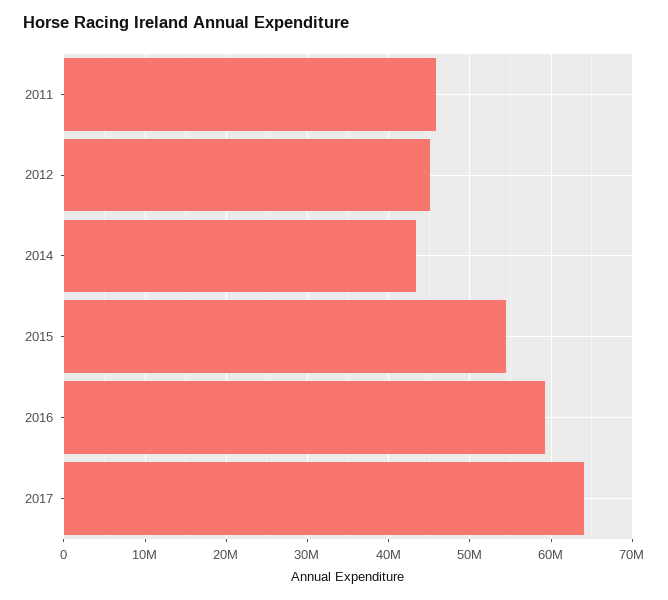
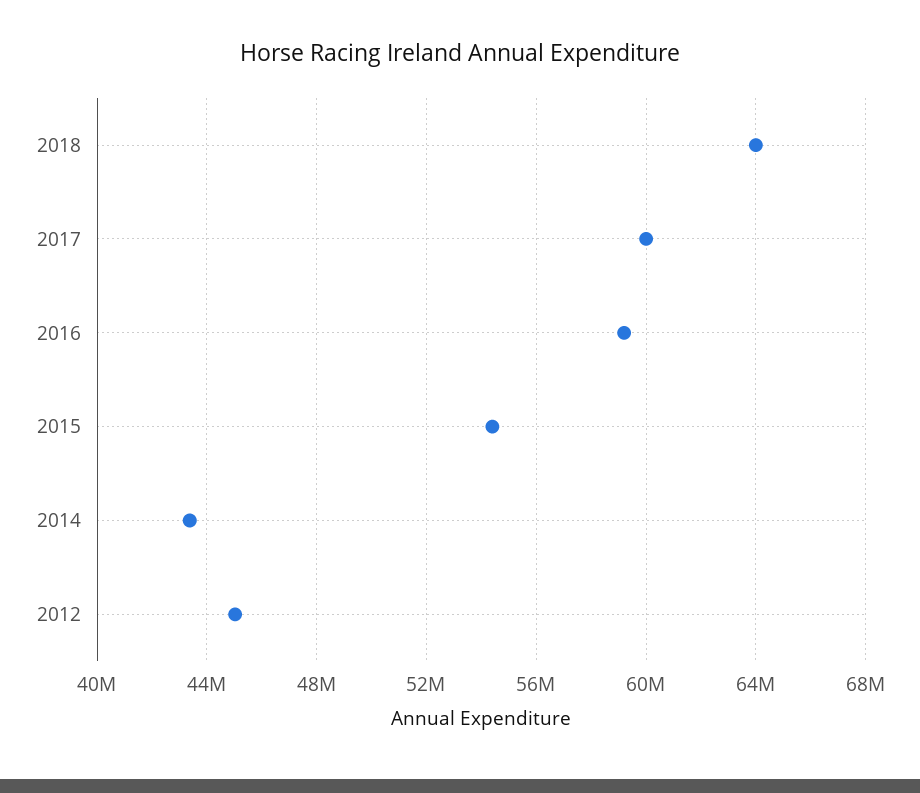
2011: 46000000 -> none
2017: 64000000 -> 60000000
2018: none -> 64000000

